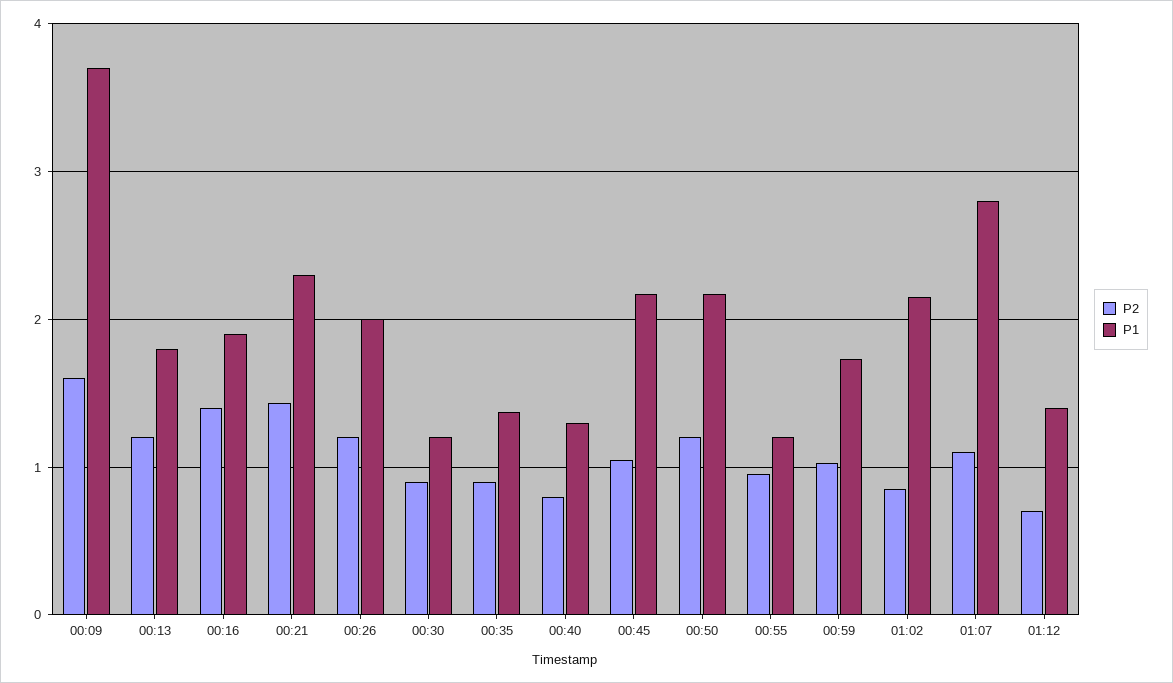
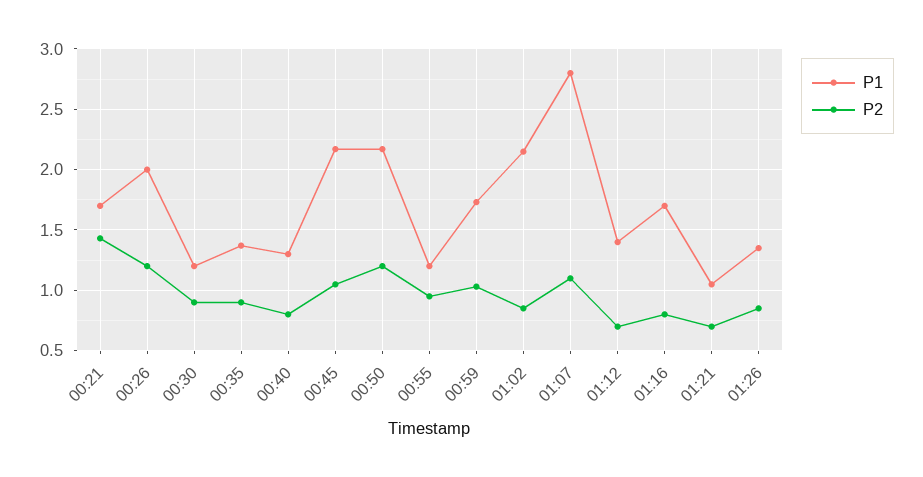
P2, 00:09: 1.6 -> none
P1, 00:09: 3.7 -> none
P2, 00:13: 1.2 -> none
P1, 00:13: 1.8 -> none
P2, 00:16: 1.4 -> none
P1, 00:16: 1.9 -> none
P1, 00:21: 2.3 -> 1.7
P1, 01:16: none -> 1.7
P2, 01:16: none -> 0.8
P1, 01:21: none -> 1.05
P2, 01:21: none -> 0.7
P1, 01:26: none -> 1.35
P2, 01:26: none -> 0.85

